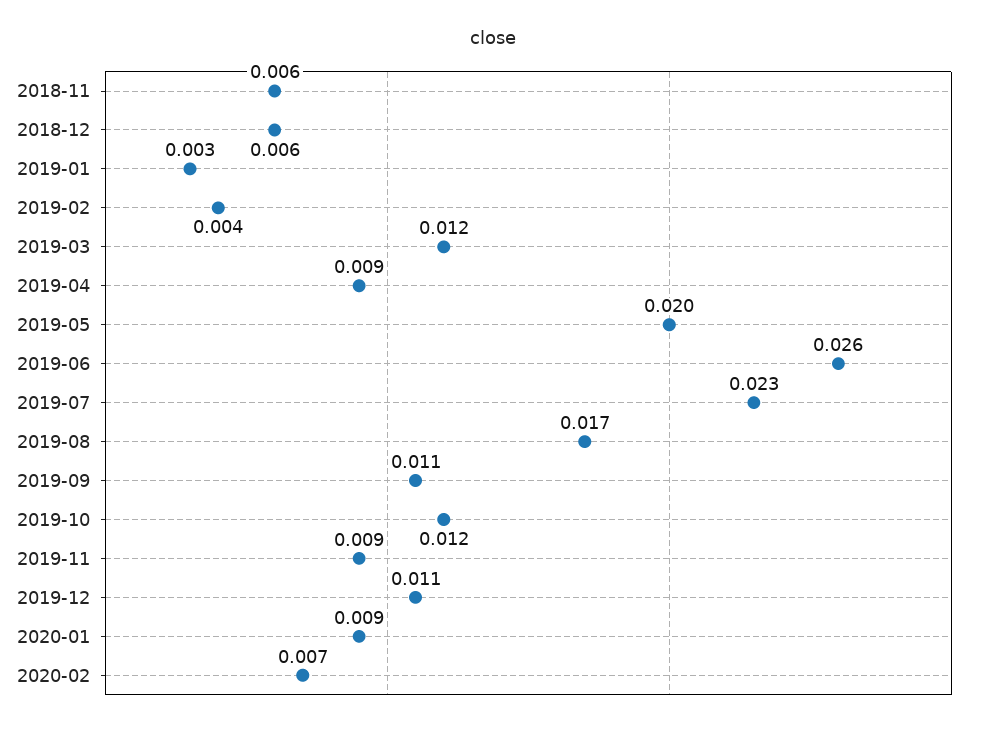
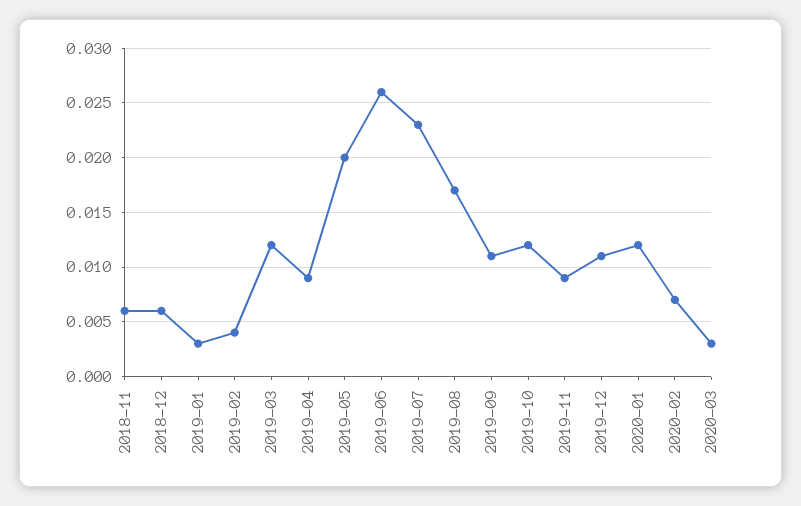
2020-01: 0.009 -> 0.012
2020-03: none -> 0.003

